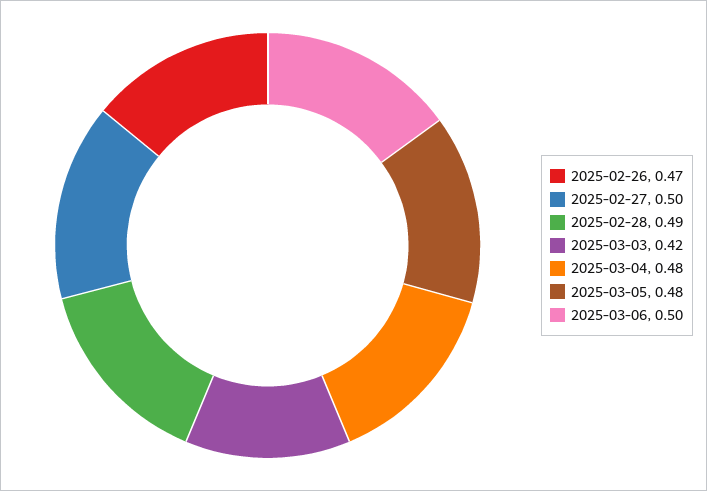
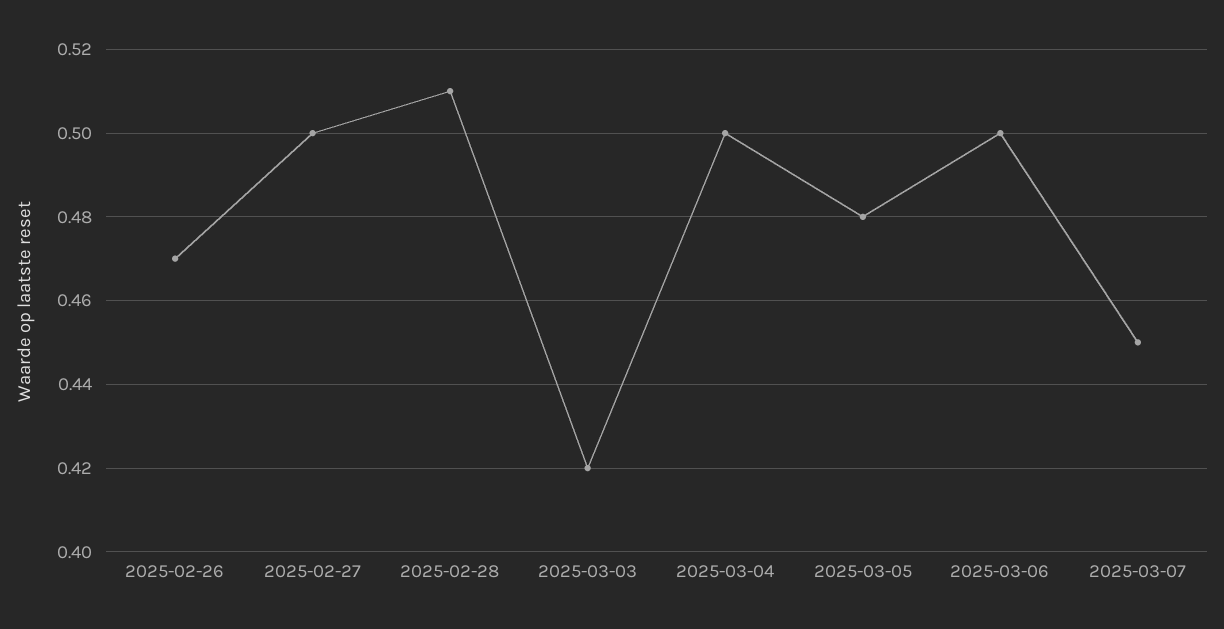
2025-02-28: 0.49 -> 0.51
2025-03-04: 0.48 -> 0.5
2025-03-07: none -> 0.45

